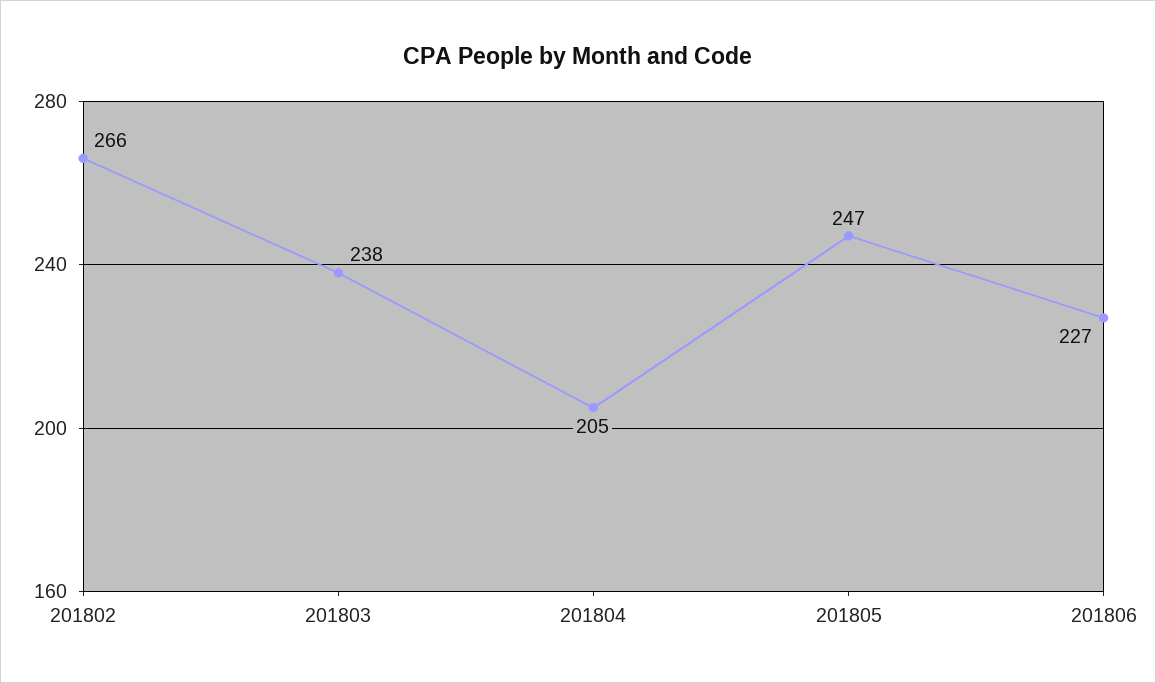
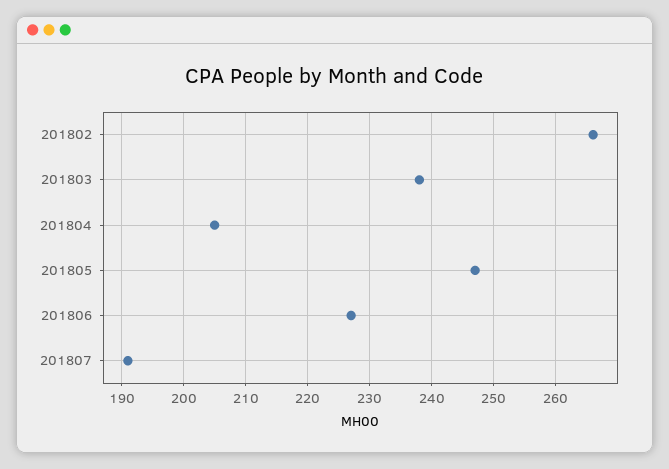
201807: none -> 191

